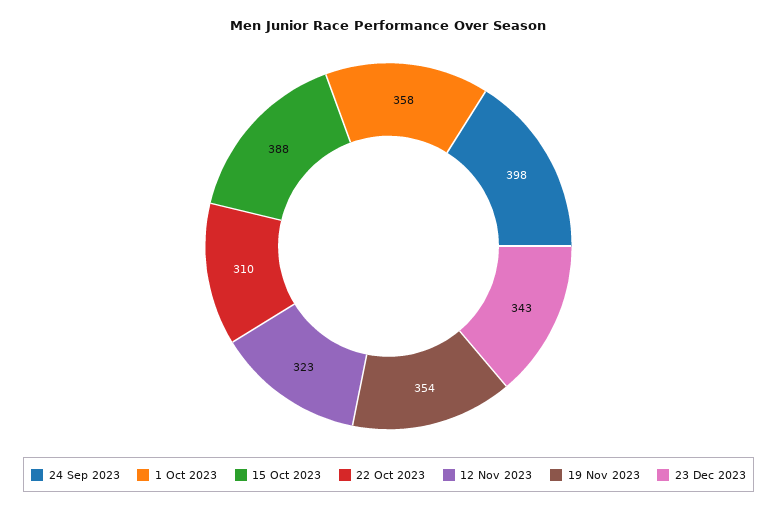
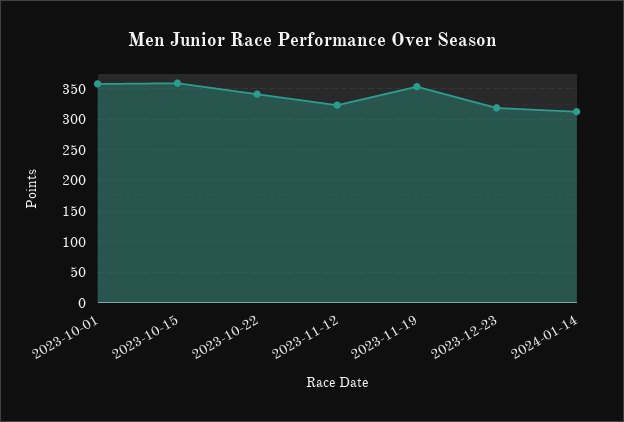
24 Sep 2023: 398 -> none
15 Oct 2023: 388 -> 360
22 Oct 2023: 310 -> 340
23 Dec 2023: 343 -> 320
2024-01-14: none -> 310

